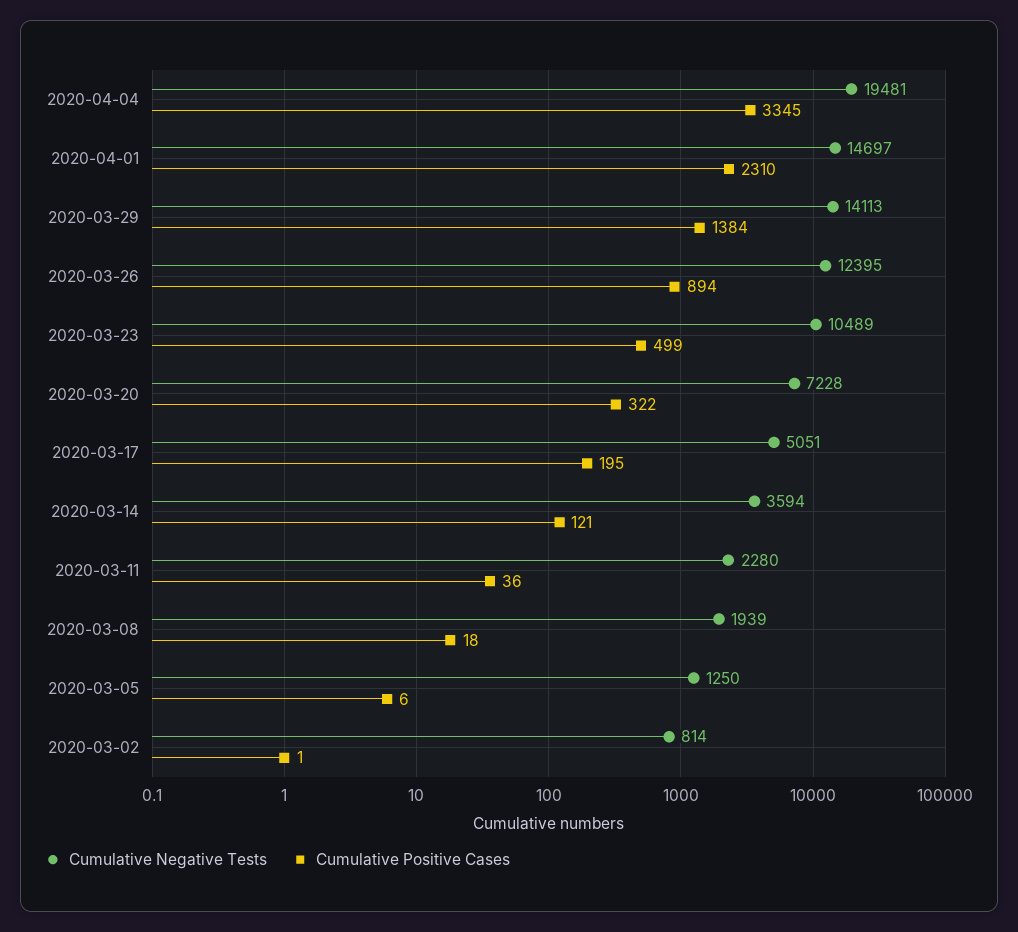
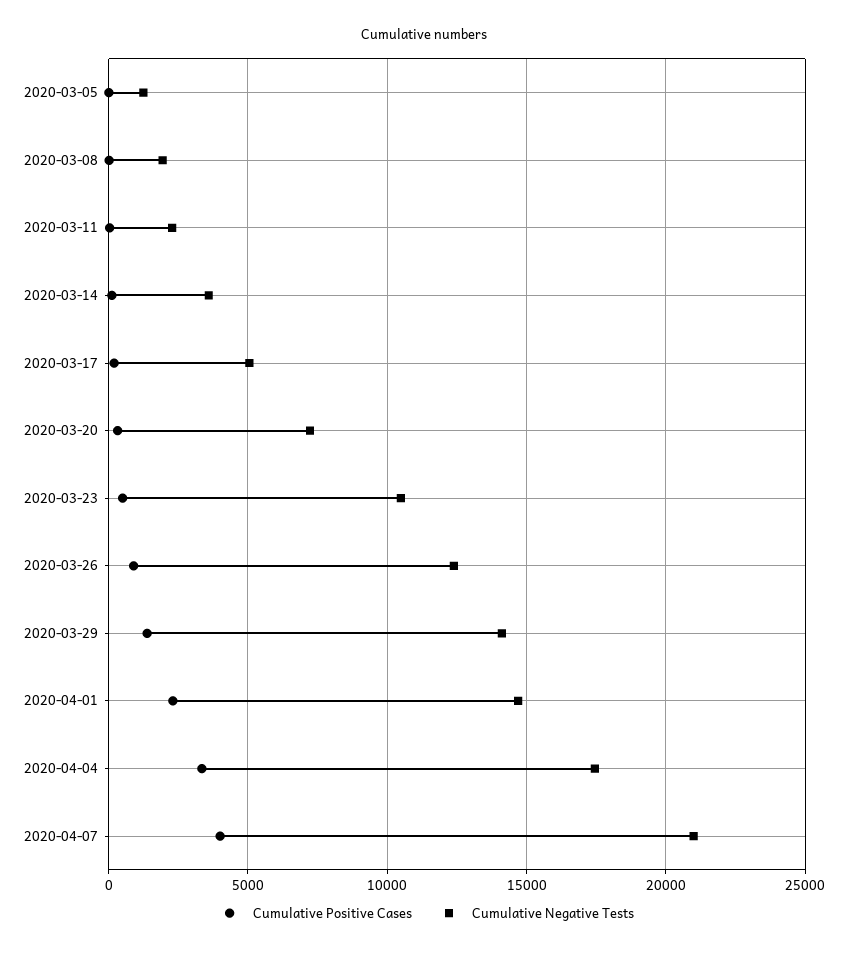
Cumulative Negative Tests, 2020-04-04: 19481 -> 17500
Cumulative Negative Tests, 2020-03-02: 814 -> none
Cumulative Positive Cases, 2020-03-02: 1 -> none
Cumulative Positive Cases, 2020-04-07: none -> 4000
Cumulative Negative Tests, 2020-04-07: none -> 21000

